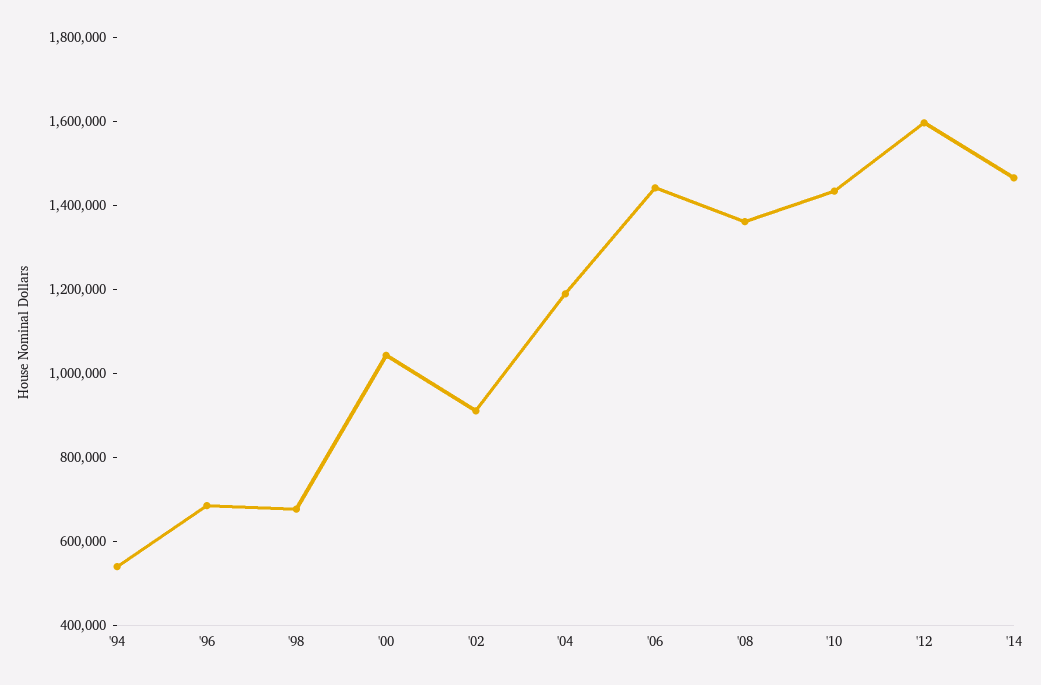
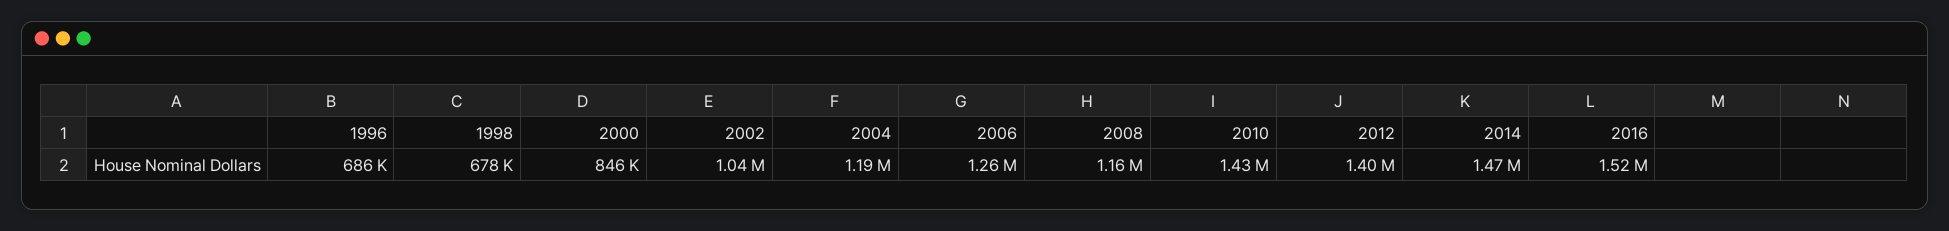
'94: 550000 -> none
'00: 1050000 -> 846000
'02: 900000 -> 1040000
'06: 1450000 -> 1260000
'08: 1350000 -> 1160000
'12: 1600000 -> 1400000
2016: none -> 1520000

